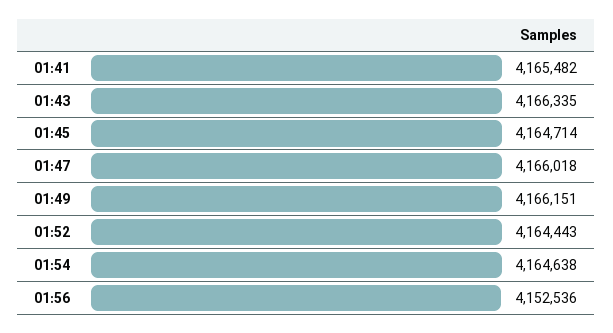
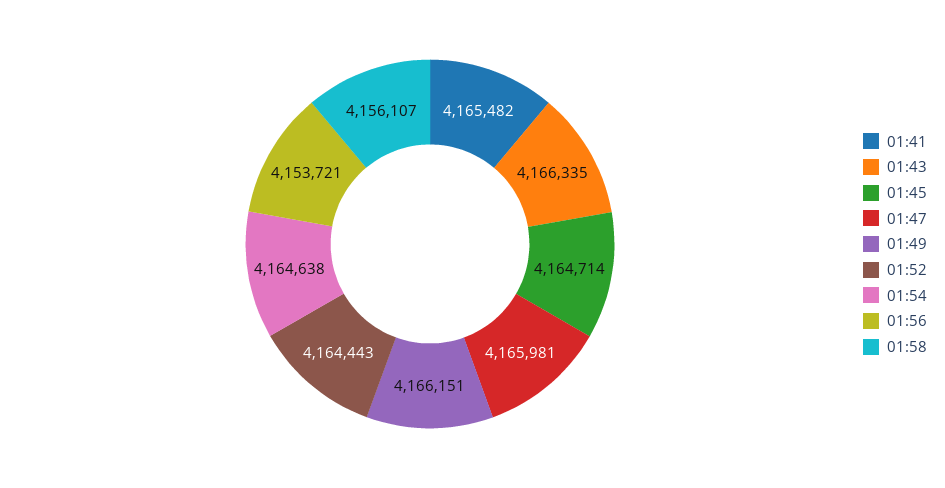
01:47: 4166018 -> 4165981
01:56: 4152536 -> 4153721
01:58: none -> 4156107

